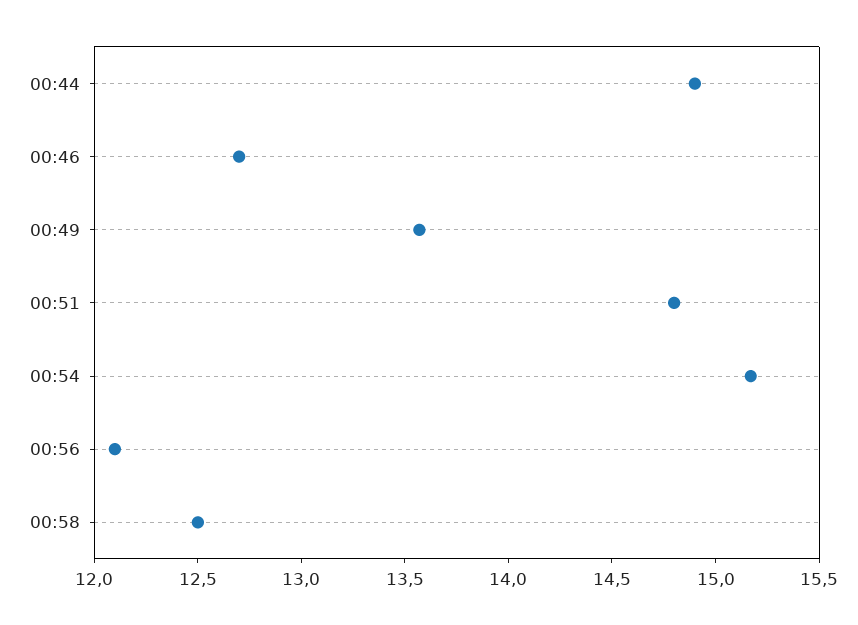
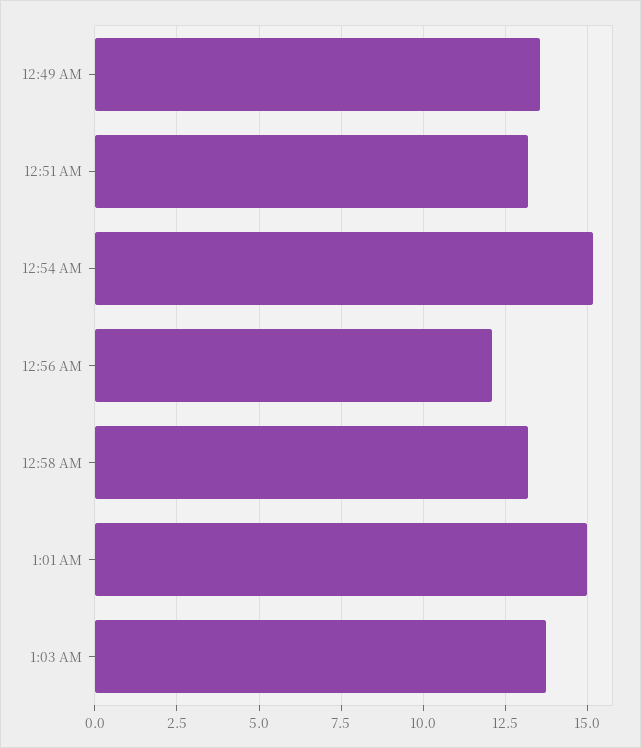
00:44: 14.9 -> none
00:46: 12.7 -> none
00:51: 14.8 -> 13.25
00:58: 12.5 -> 13.25
1:01 AM: none -> 15
1:03 AM: none -> 13.75

